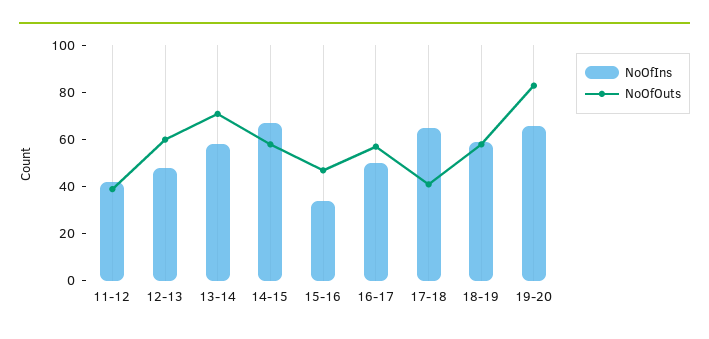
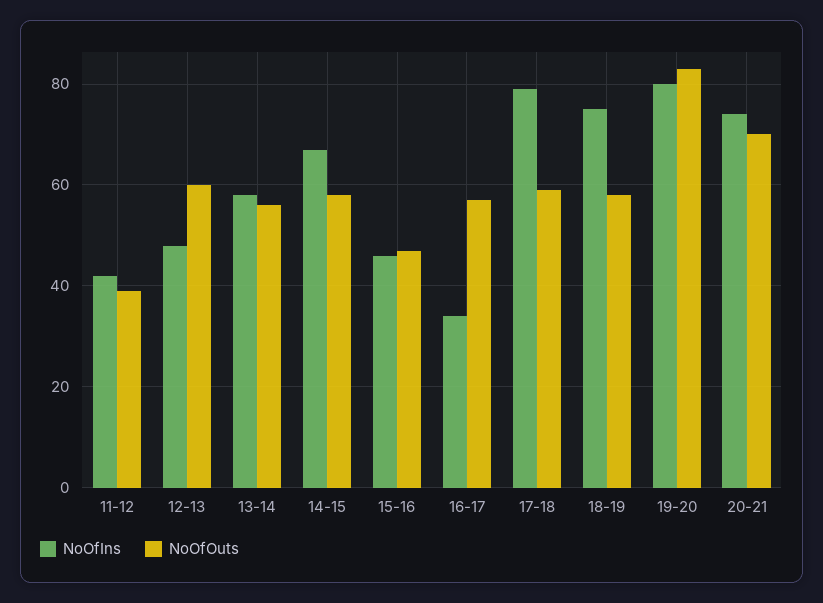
NoOfOuts, 13-14: 70 -> 55
NoOfIns, 15-16: 35 -> 45
NoOfIns, 16-17: 50 -> 35
NoOfIns, 17-18: 65 -> 80
NoOfOuts, 17-18: 40 -> 60
NoOfIns, 18-19: 60 -> 75
NoOfIns, 19-20: 65 -> 80
NoOfIns, 20-21: none -> 75
NoOfOuts, 20-21: none -> 70

